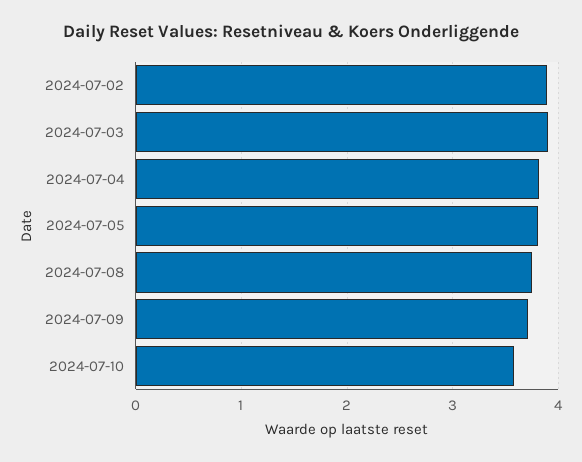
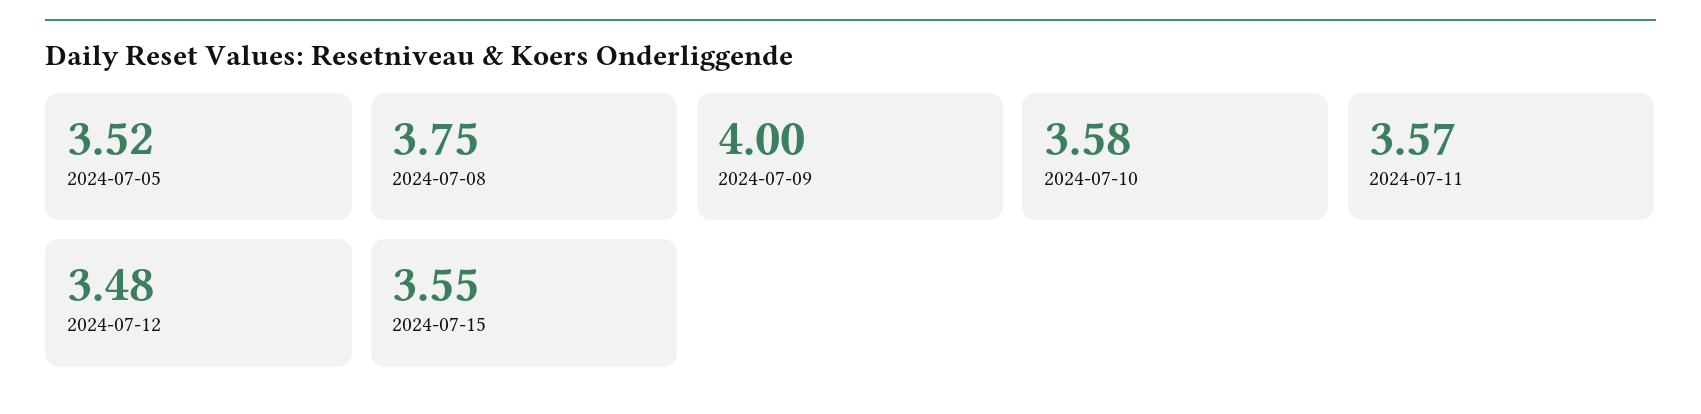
2024-07-02: 3.9 -> none
2024-07-03: 3.9 -> none
2024-07-04: 3.8 -> none
2024-07-05: 3.8 -> 3.52
2024-07-09: 3.7 -> 4
2024-07-11: none -> 3.57
2024-07-12: none -> 3.48
2024-07-15: none -> 3.55

